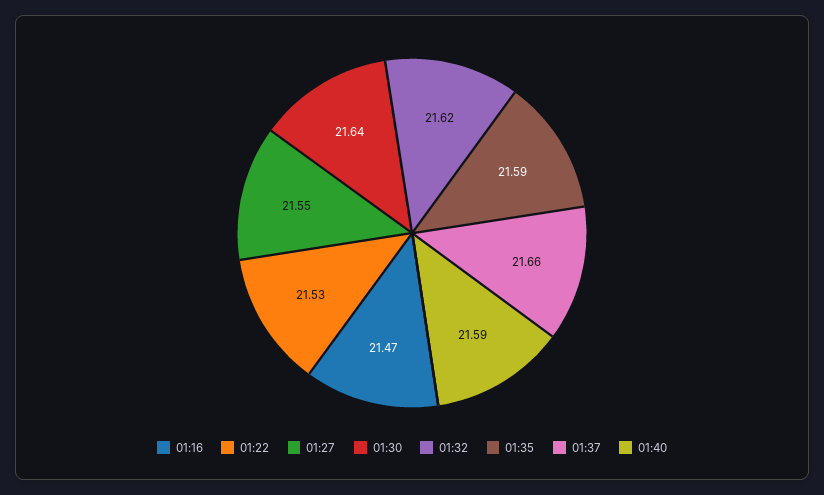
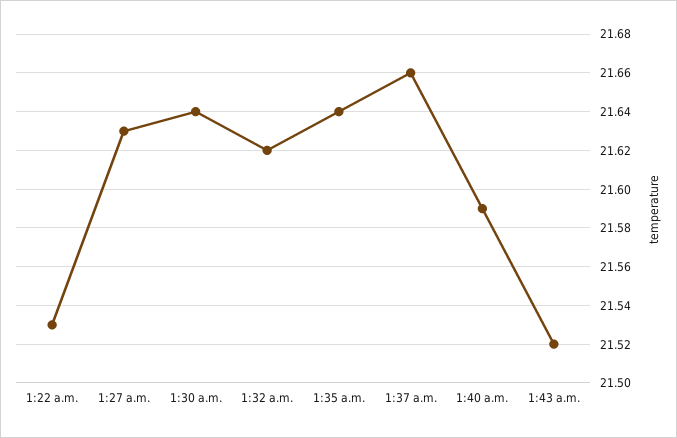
01:16: 21.47 -> none
01:27: 21.55 -> 21.63
01:35: 21.59 -> 21.64
1:43 a.m.: none -> 21.52

